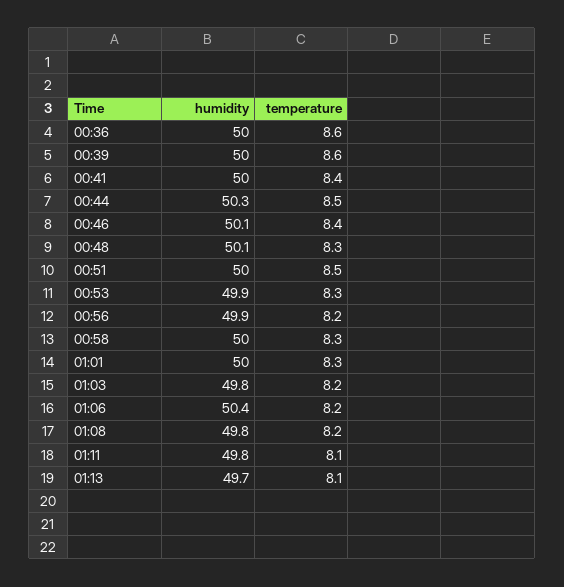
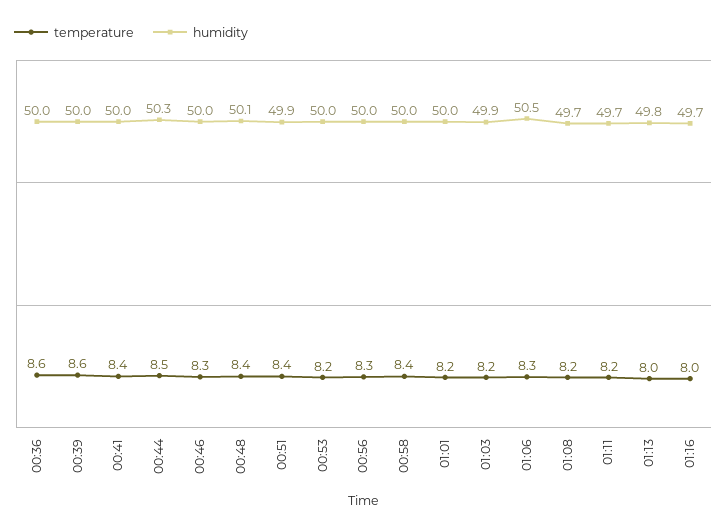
humidity, 00:46: 50.1 -> 50
temperature, 00:46: 8.4 -> 8.3
temperature, 00:48: 8.3 -> 8.4
humidity, 00:51: 50 -> 49.9
temperature, 00:51: 8.5 -> 8.4
humidity, 00:53: 49.9 -> 50
temperature, 00:53: 8.3 -> 8.2
humidity, 00:56: 49.9 -> 50
temperature, 00:56: 8.2 -> 8.3
temperature, 00:58: 8.3 -> 8.4
temperature, 01:01: 8.3 -> 8.2
humidity, 01:03: 49.8 -> 49.9
humidity, 01:06: 50.4 -> 50.5
temperature, 01:06: 8.2 -> 8.3
humidity, 01:08: 49.8 -> 49.7
humidity, 01:11: 49.8 -> 49.7
temperature, 01:11: 8.1 -> 8.2
humidity, 01:13: 49.7 -> 49.8
temperature, 01:13: 8.1 -> 8
temperature, 01:16: none -> 8
humidity, 01:16: none -> 49.7

